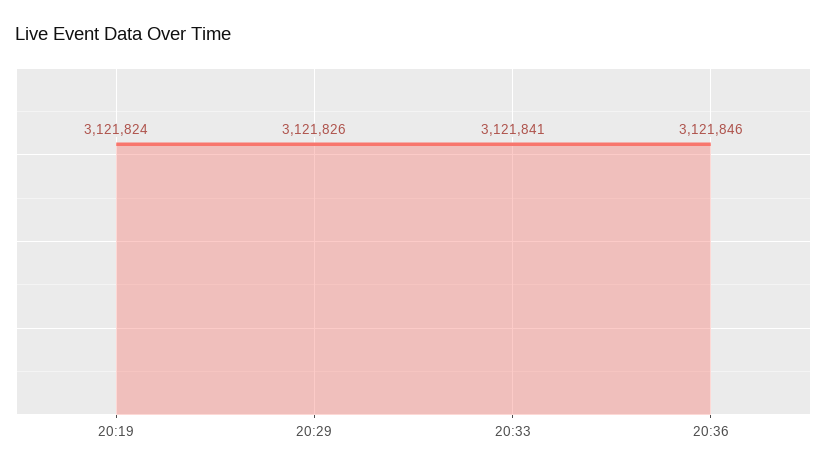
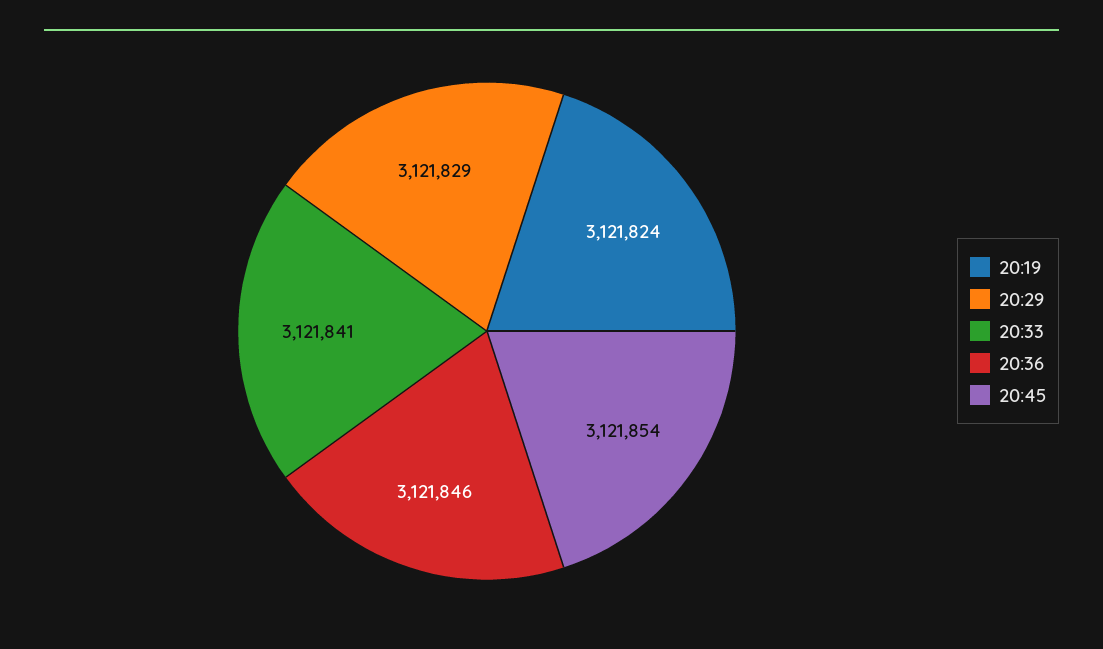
20:29: 3121826 -> 3121829
20:45: none -> 3121854

